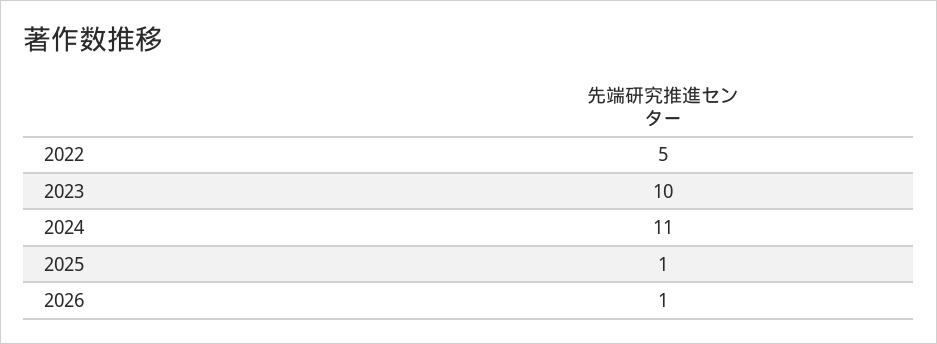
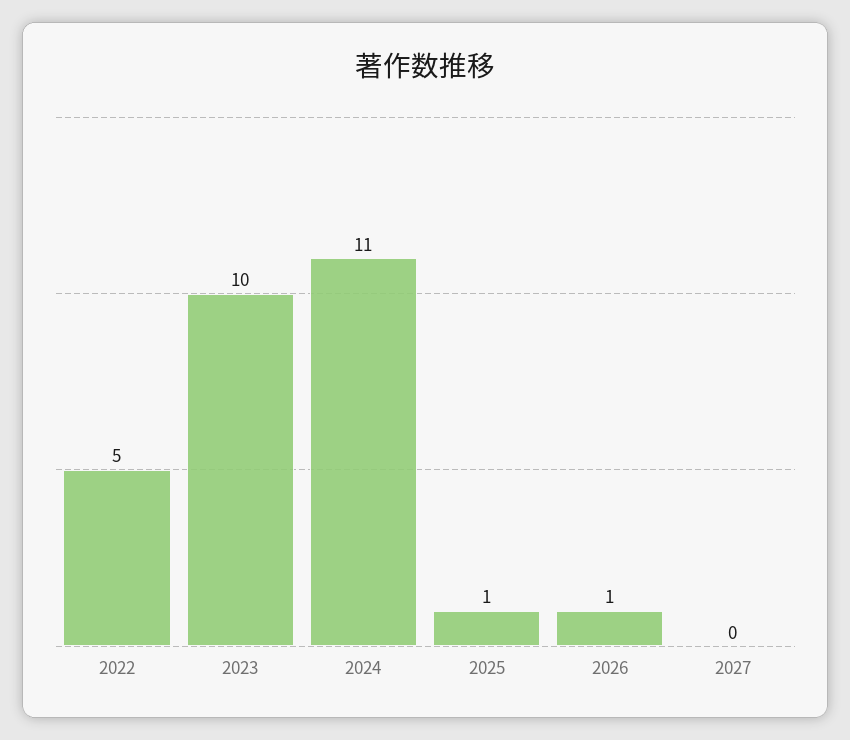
2027: none -> 0

